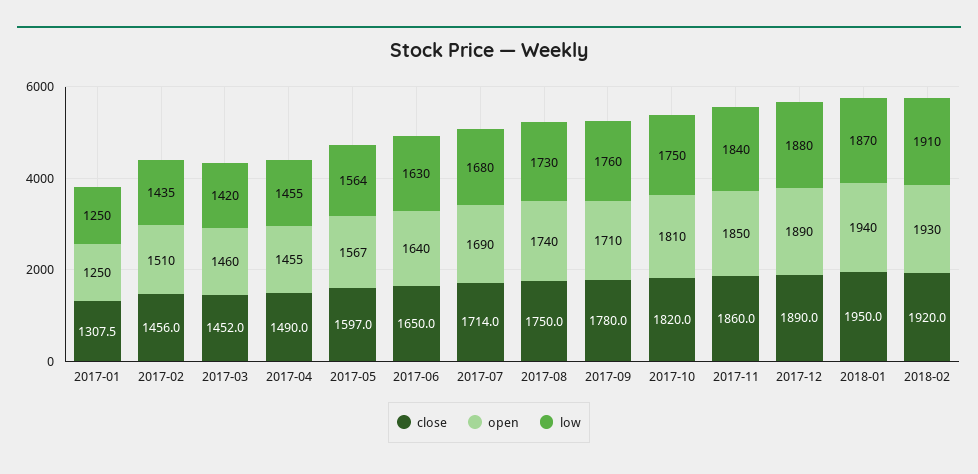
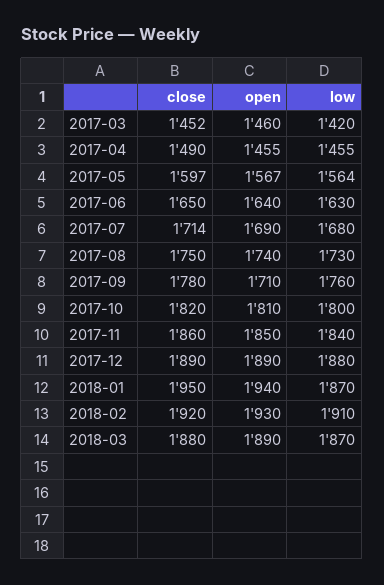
close, 2017-01: 1307.5 -> none
open, 2017-01: 1250 -> none
low, 2017-01: 1250 -> none
close, 2017-02: 1456 -> none
open, 2017-02: 1510 -> none
low, 2017-02: 1435 -> none
low, 2017-10: 1750 -> 1800
close, 2018-03: none -> 1880
open, 2018-03: none -> 1890
low, 2018-03: none -> 1870

